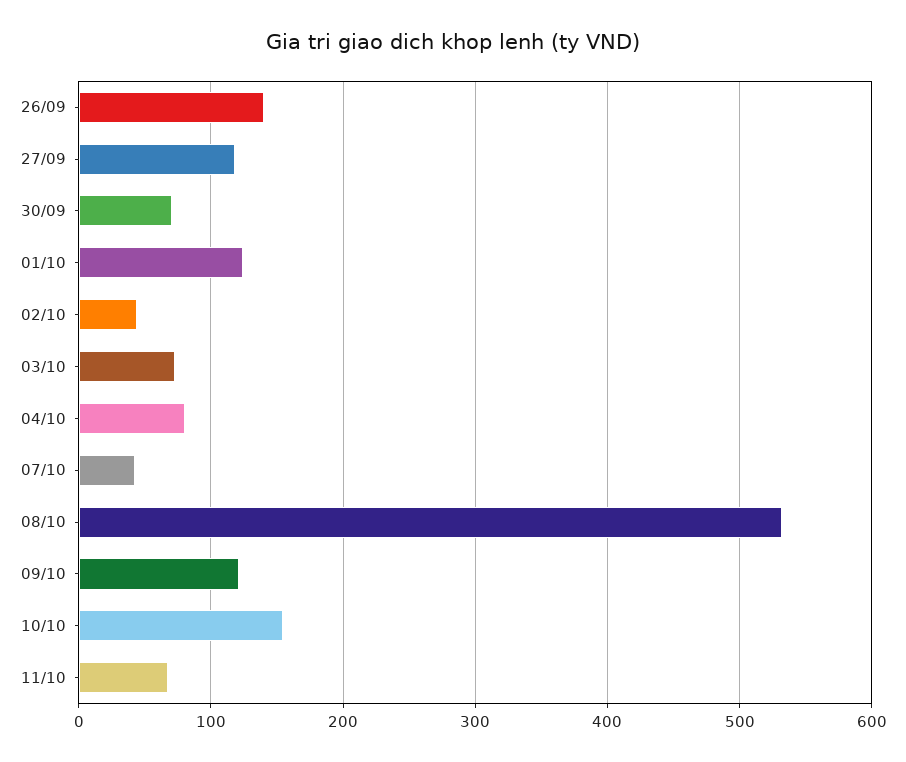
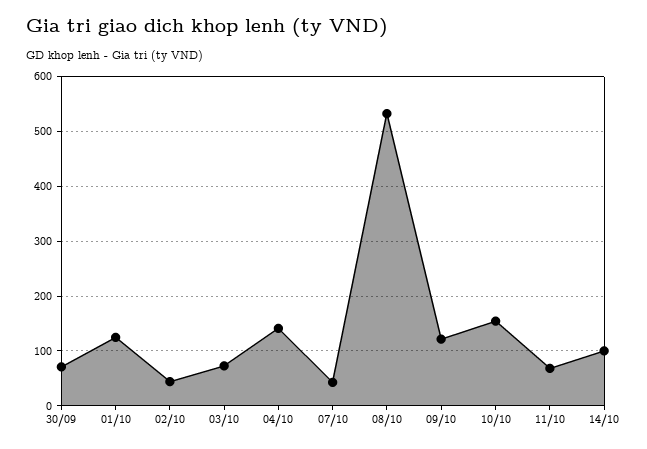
26/09: 140 -> none
27/09: 120 -> none
04/10: 80 -> 140
14/10: none -> 100

